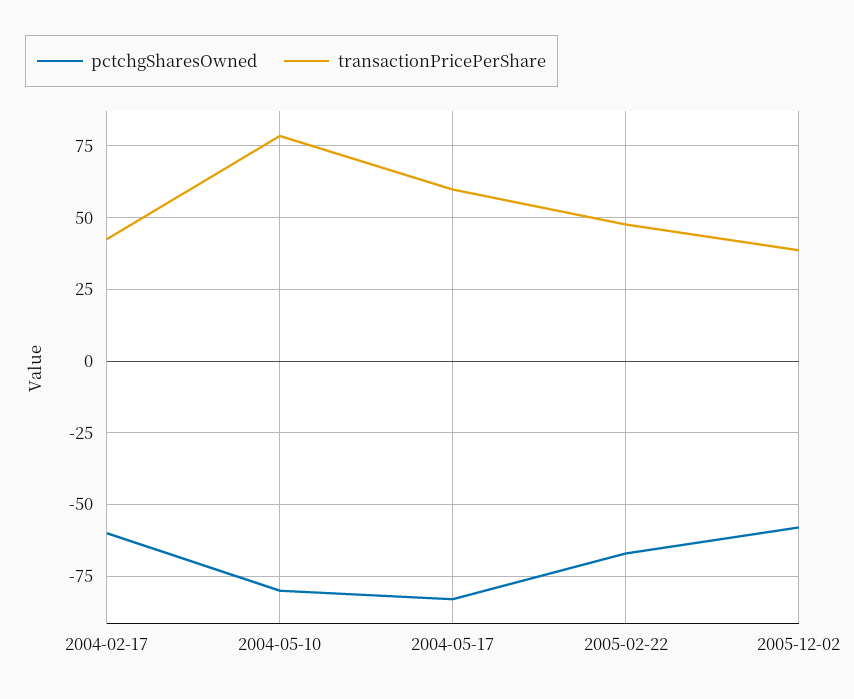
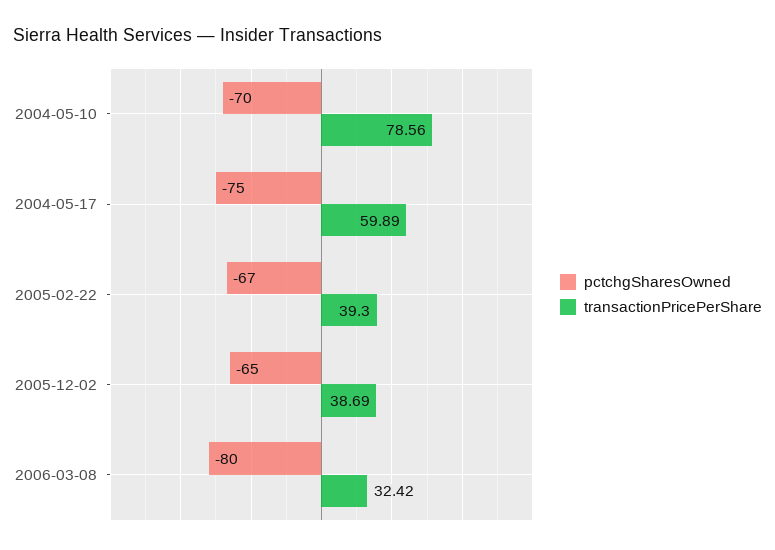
pctchgSharesOwned, 2004-02-17: -60 -> none
transactionPricePerShare, 2004-02-17: 42.5 -> none
pctchgSharesOwned, 2004-05-10: -80 -> -70
pctchgSharesOwned, 2004-05-17: -82.5 -> -75
transactionPricePerShare, 2005-02-22: 47.5 -> 39.3
pctchgSharesOwned, 2005-12-02: -57.5 -> -65
pctchgSharesOwned, 2006-03-08: none -> -80
transactionPricePerShare, 2006-03-08: none -> 32.42

